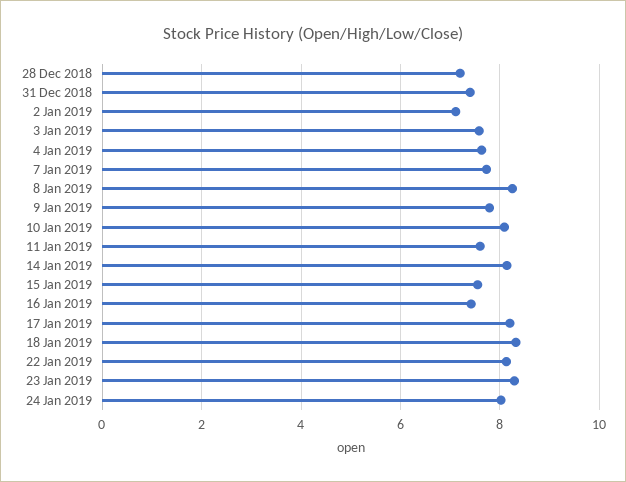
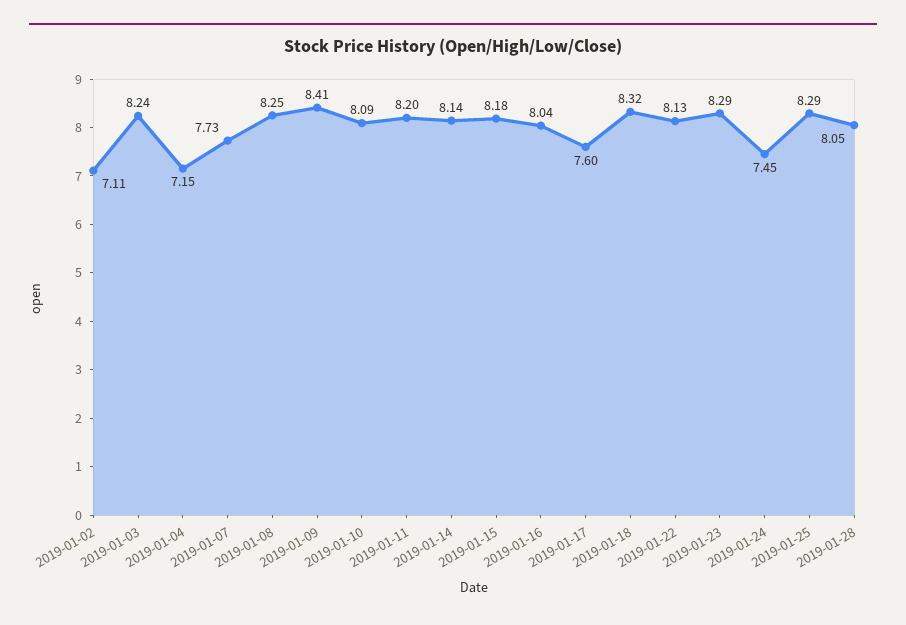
28 Dec 2018: 7.2 -> none
31 Dec 2018: 7.4 -> none
3 Jan 2019: 7.6 -> 8.24
4 Jan 2019: 7.6 -> 7.15
9 Jan 2019: 7.8 -> 8.41
11 Jan 2019: 7.6 -> 8.2
15 Jan 2019: 7.6 -> 8.18
16 Jan 2019: 7.4 -> 8.04
17 Jan 2019: 8.2 -> 7.6
24 Jan 2019: 8 -> 7.45
2019-01-25: none -> 8.29
2019-01-28: none -> 8.05

